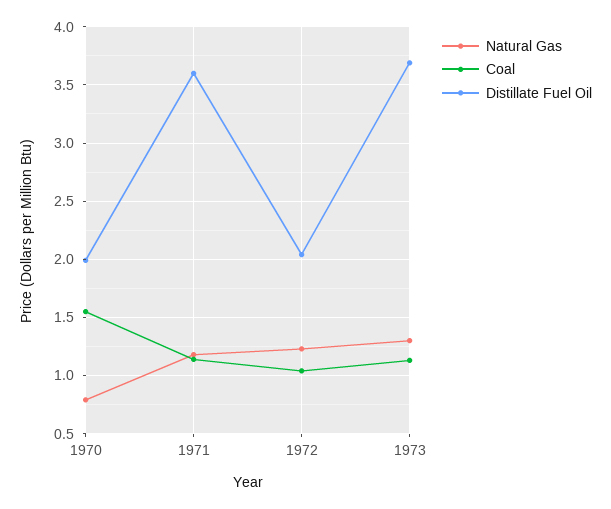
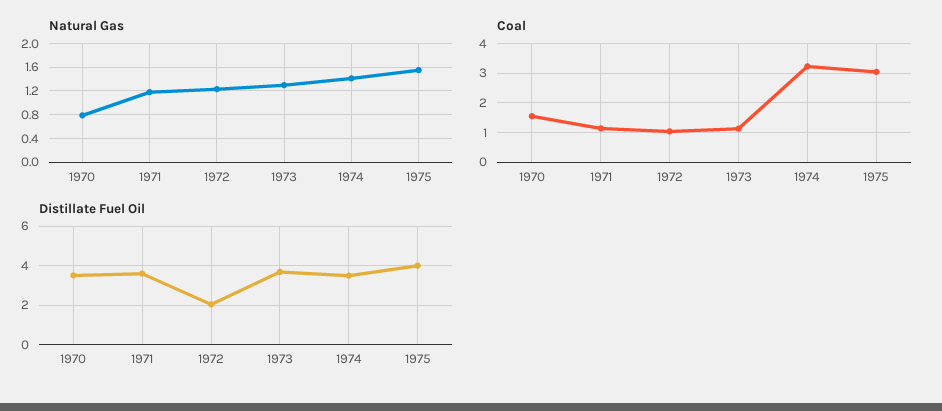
Distillate Fuel Oil, 1970: 2 -> 3.5
Natural Gas, 1974: none -> 1.4
Natural Gas, 1975: none -> 1.6
Coal, 1974: none -> 3.25
Coal, 1975: none -> 3
Distillate Fuel Oil, 1974: none -> 3.5
Distillate Fuel Oil, 1975: none -> 4

